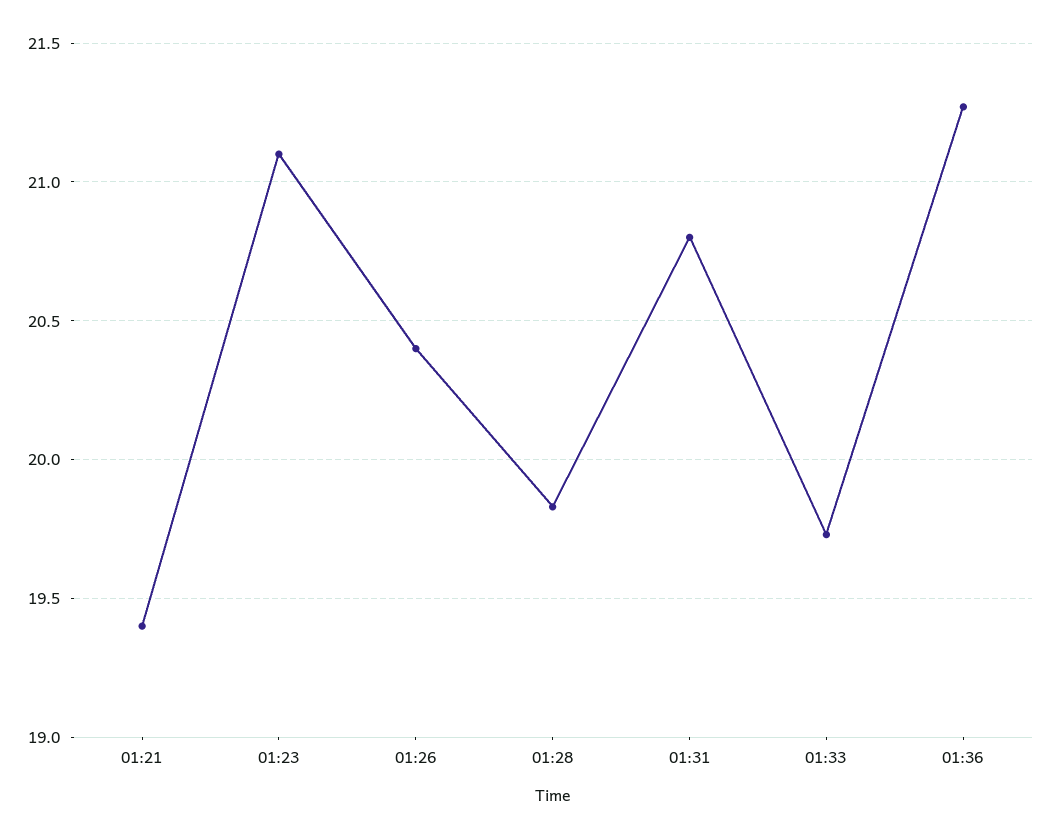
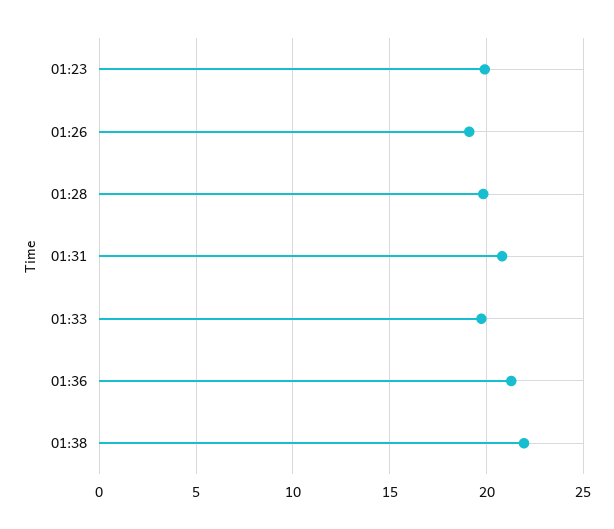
01:21: 19.4 -> none
01:23: 21.1 -> 20
01:26: 20.4 -> 19
01:38: none -> 22

